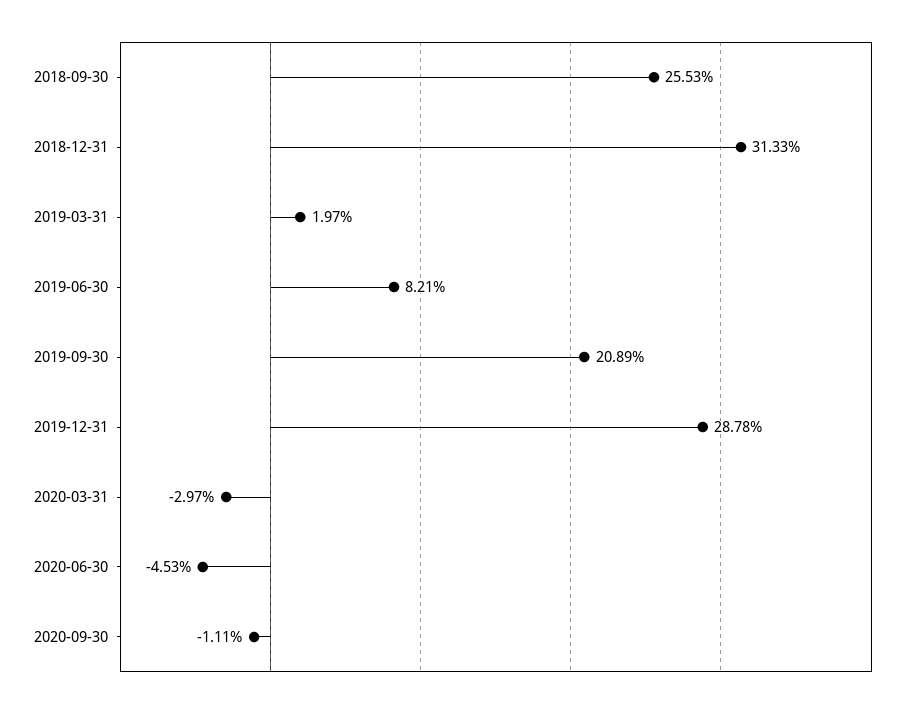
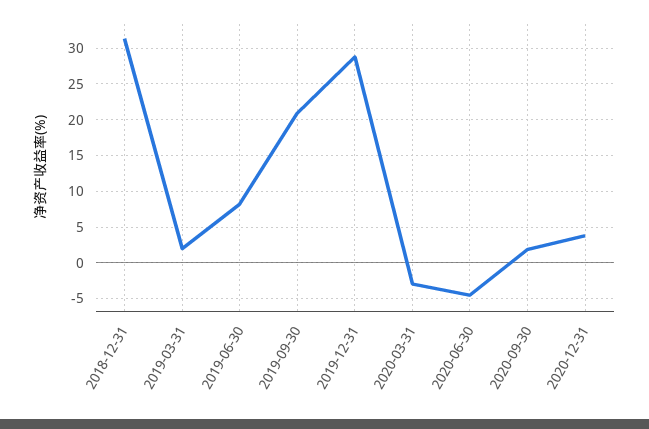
2018-09-30: 25.53 -> none
2020-09-30: -1.11 -> 2
2020-12-31: none -> 4

